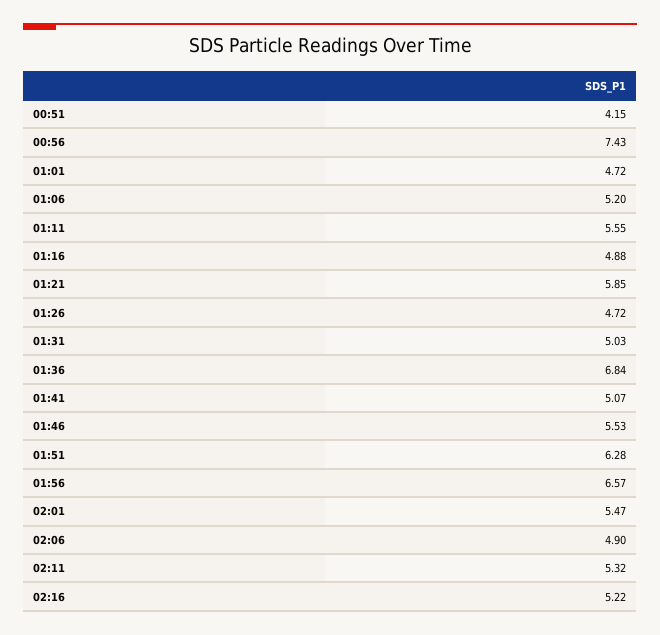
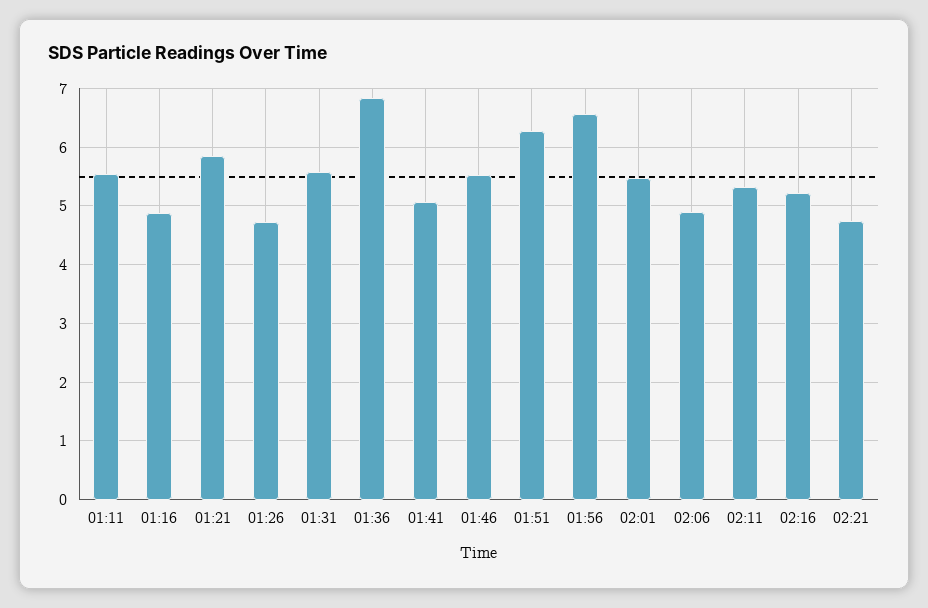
00:51: 4.15 -> none
00:56: 7.43 -> none
01:01: 4.72 -> none
01:06: 5.2 -> none
01:31: 5.03 -> 5.6
02:21: none -> 4.8

